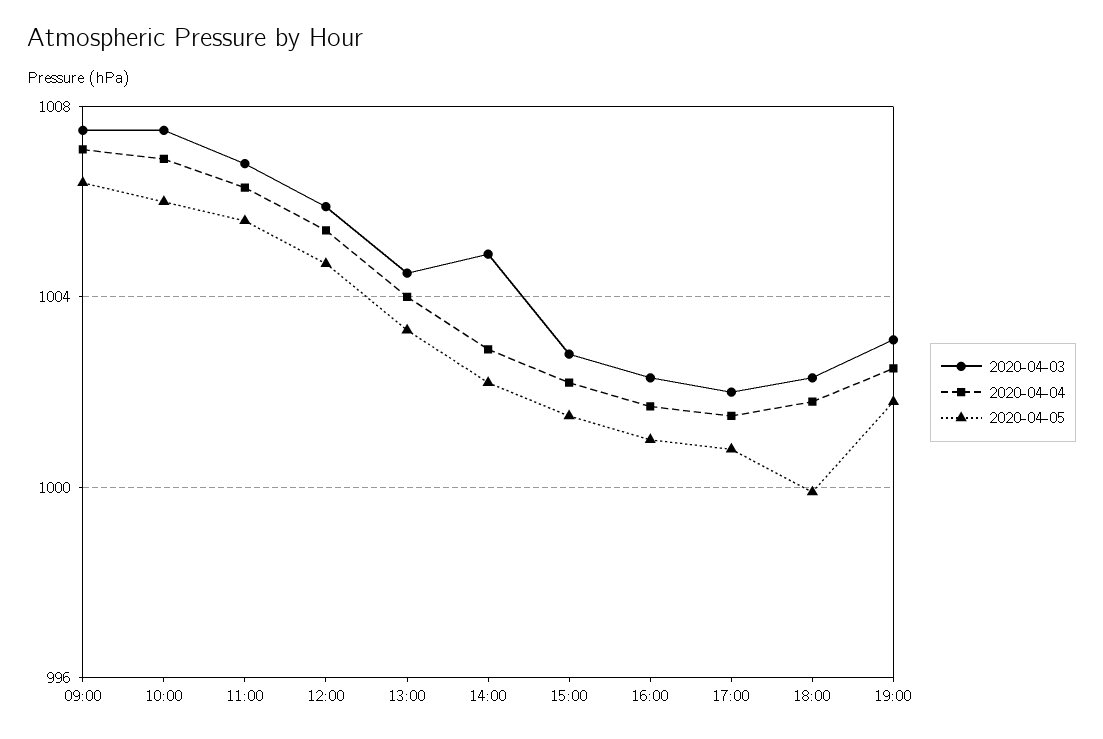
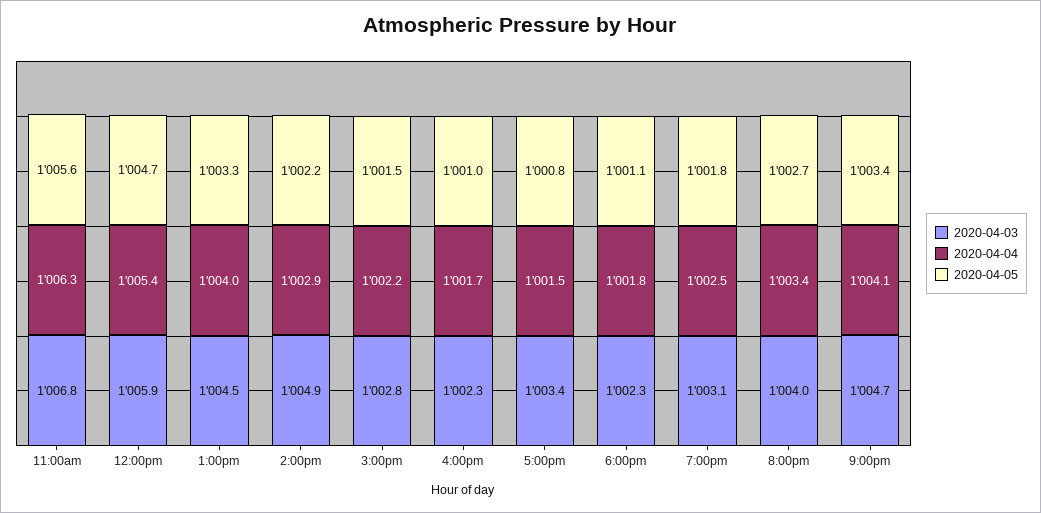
2020-04-03, 09:00: 1007.5 -> none
2020-04-04, 09:00: 1007 -> none
2020-04-05, 09:00: 1006.5 -> none
2020-04-03, 10:00: 1007.5 -> none
2020-04-04, 10:00: 1007 -> none
2020-04-05, 10:00: 1006 -> none
2020-04-03, 17:00: 1002 -> 1003.4
2020-04-05, 18:00: 1000 -> 1001.1
2020-04-03, 8:00pm: none -> 1004
2020-04-04, 8:00pm: none -> 1003.4
2020-04-05, 8:00pm: none -> 1002.7
2020-04-03, 9:00pm: none -> 1004.7
2020-04-04, 9:00pm: none -> 1004.1
2020-04-05, 9:00pm: none -> 1003.4

